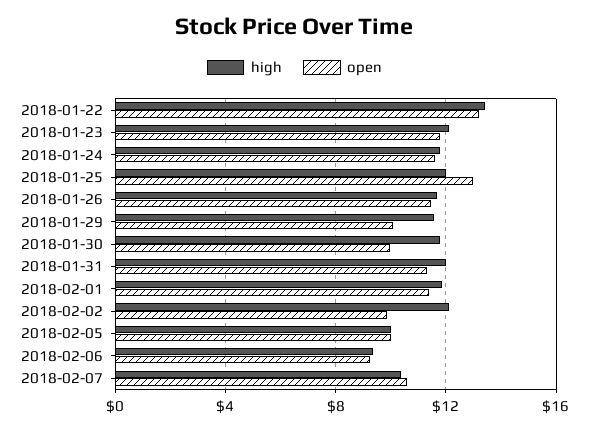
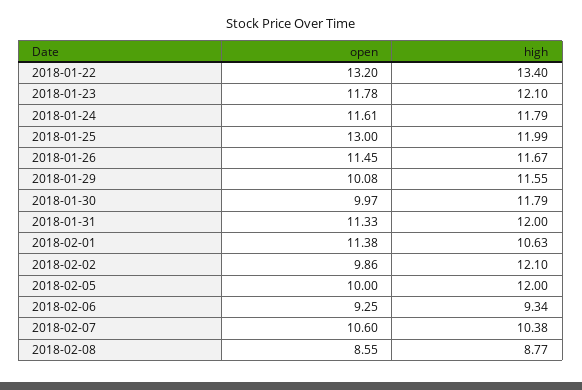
high, 2018-02-01: 12 -> 10.63
high, 2018-02-05: 10 -> 12
open, 2018-02-08: none -> 8.55
high, 2018-02-08: none -> 8.77

